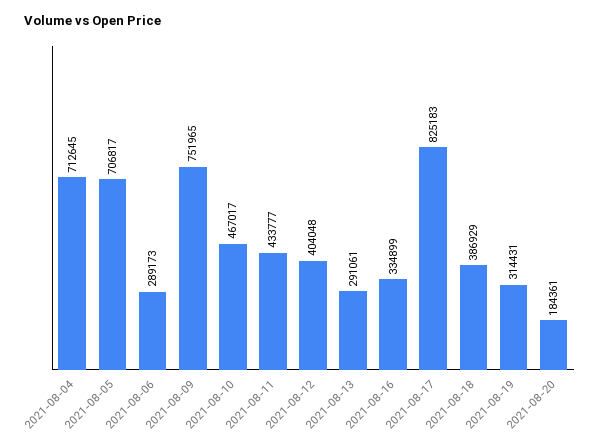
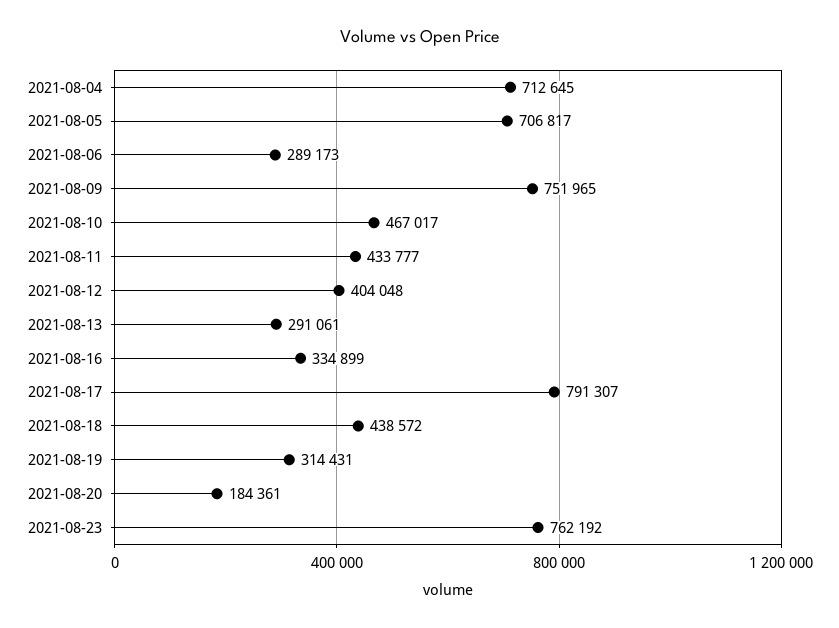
2021-08-17: 825183 -> 791307
2021-08-18: 386929 -> 438572
2021-08-23: none -> 762192

